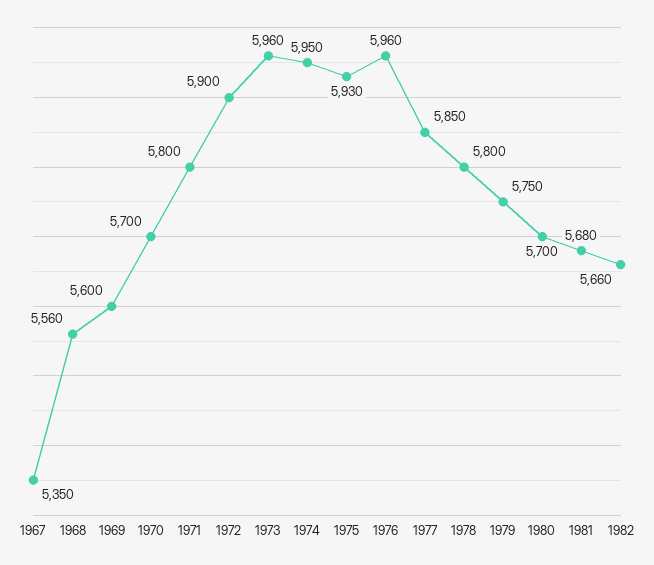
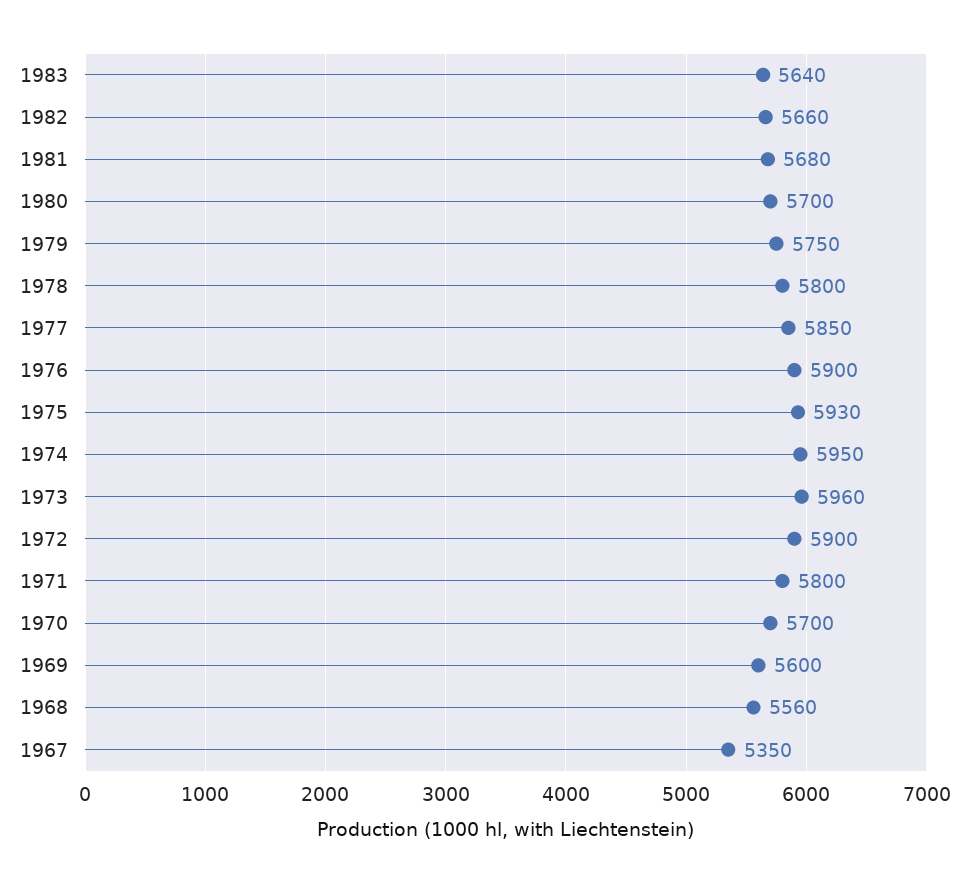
1976: 5960 -> 5900
1983: none -> 5640

